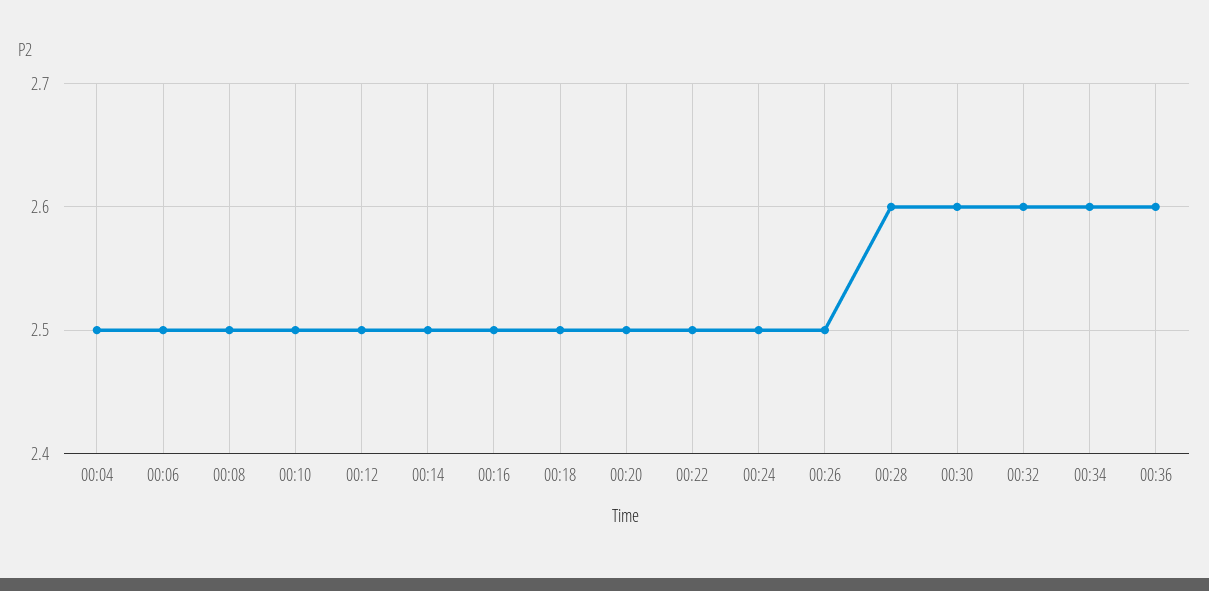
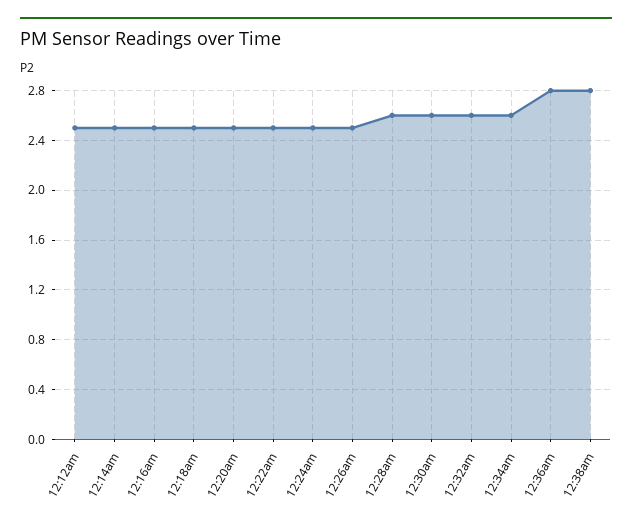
00:04: 2.5 -> none
00:06: 2.5 -> none
00:08: 2.5 -> none
00:10: 2.5 -> none
00:36: 2.6 -> 2.8
12:38am: none -> 2.8

